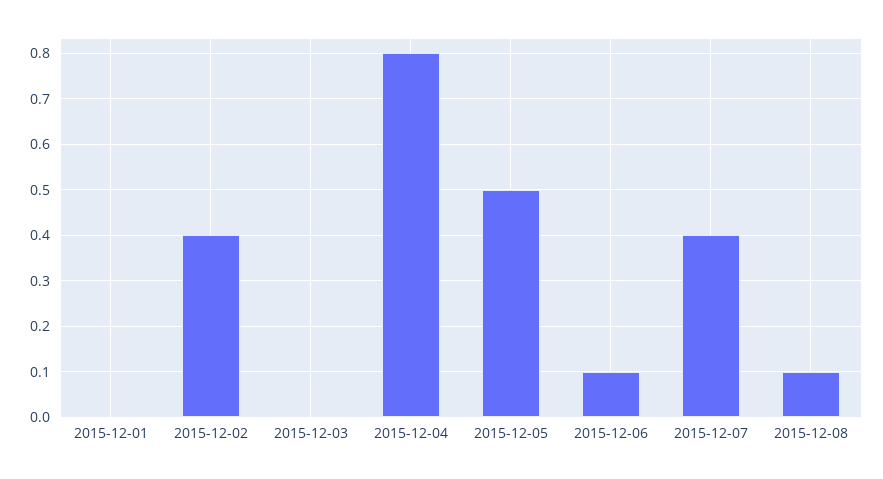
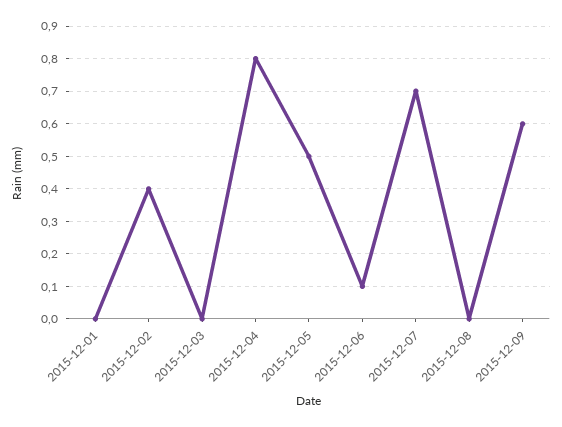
2015-12-07: 0.4 -> 0.7
2015-12-08: 0.1 -> 0
2015-12-09: none -> 0.6

